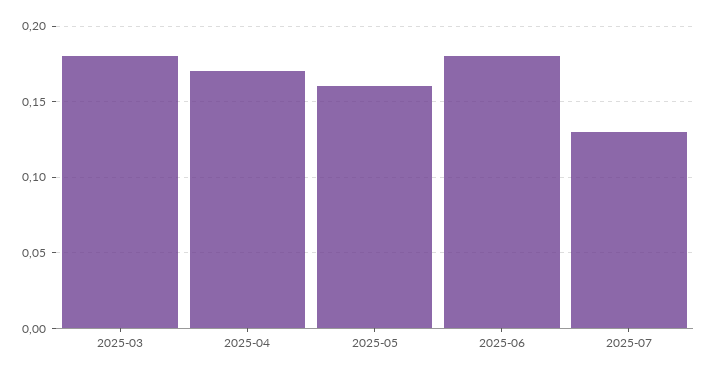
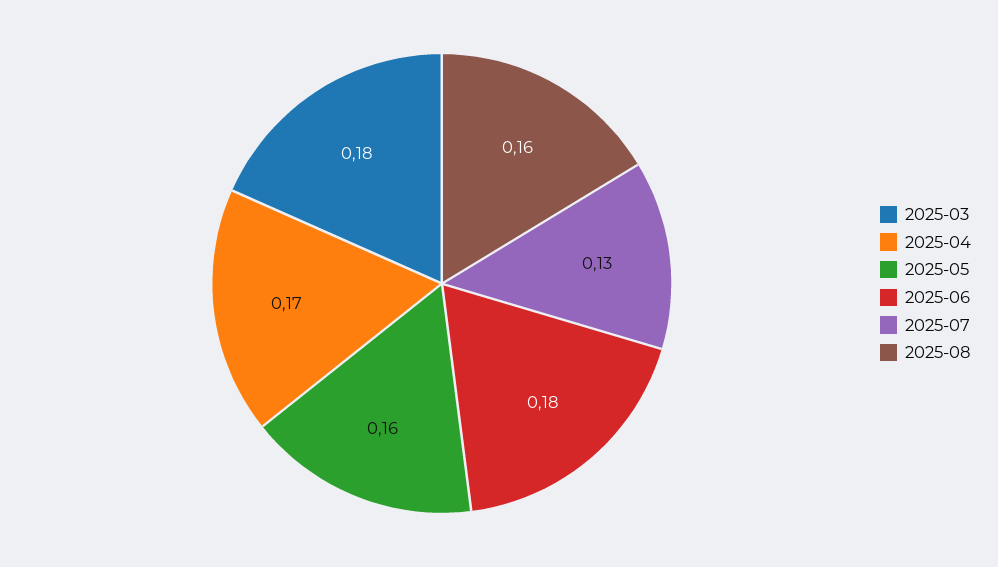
2025-08: none -> 0.16

